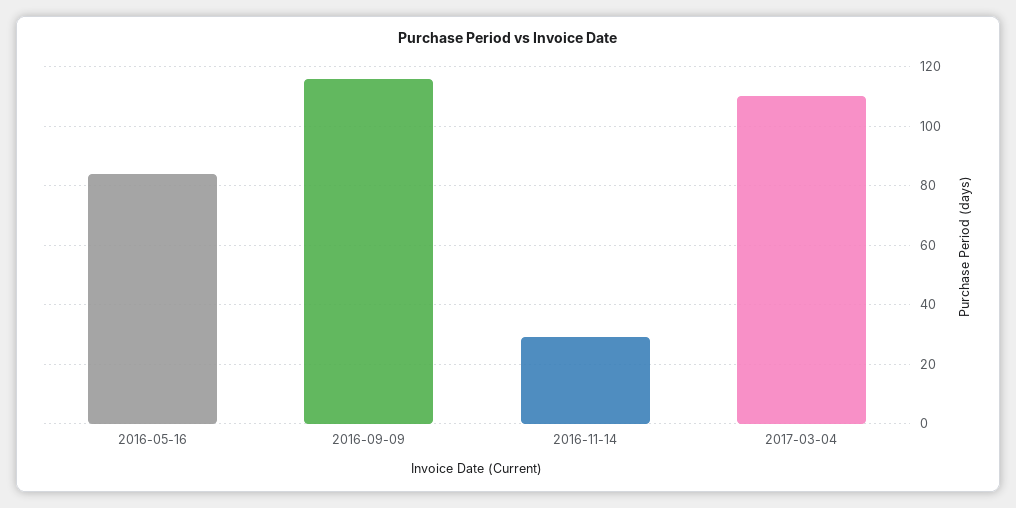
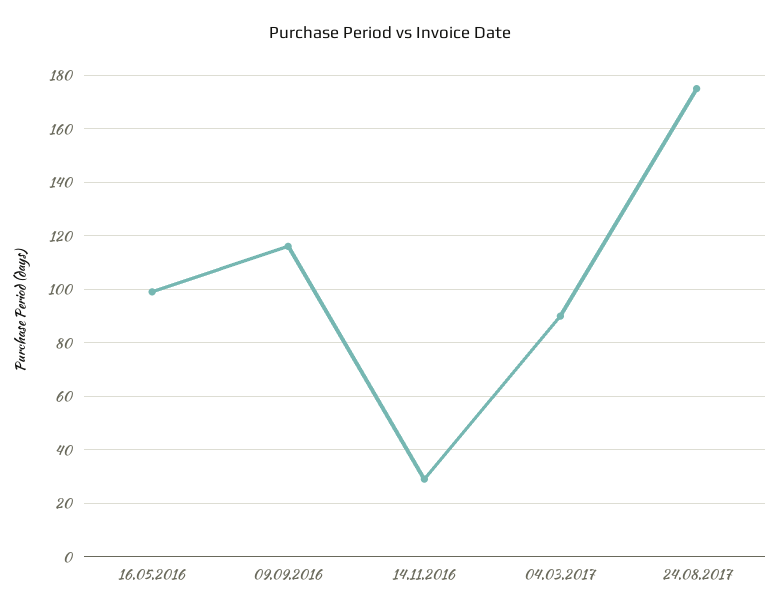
2016-05-16: 85 -> 100
2017-03-04: 110 -> 90
24.08.2017: none -> 175

